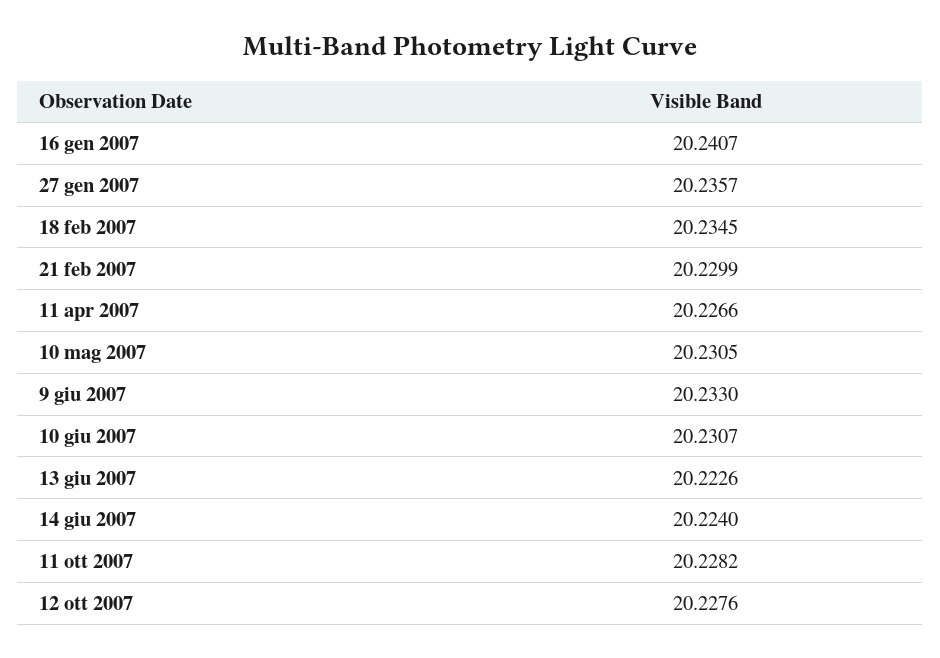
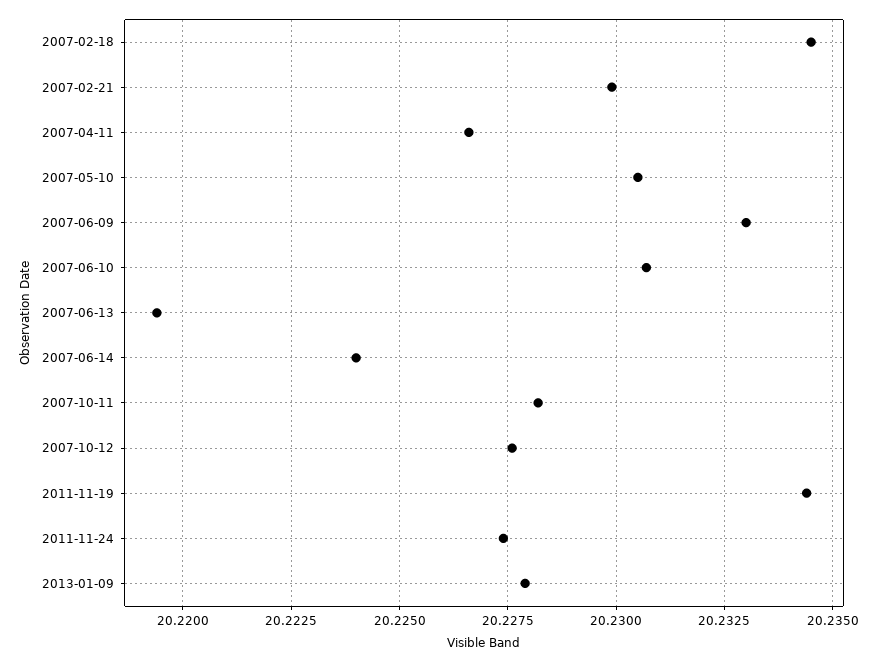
16 gen 2007: 20.2407 -> none
27 gen 2007: 20.2357 -> none
13 giu 2007: 20.2226 -> 20.2195
2011-11-19: none -> 20.2345
2011-11-24: none -> 20.2275
2013-01-09: none -> 20.228

